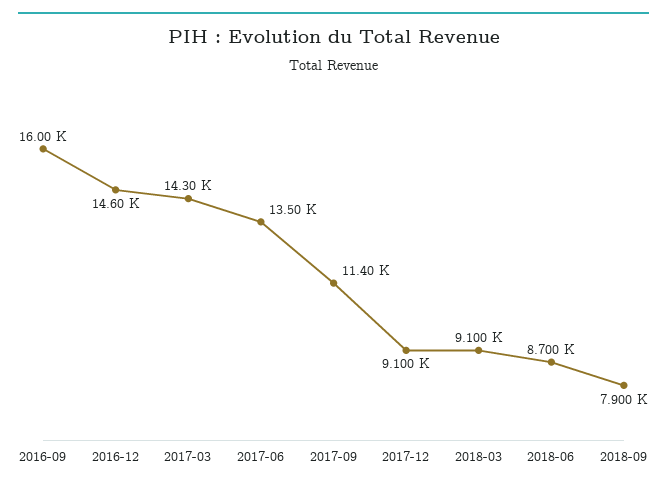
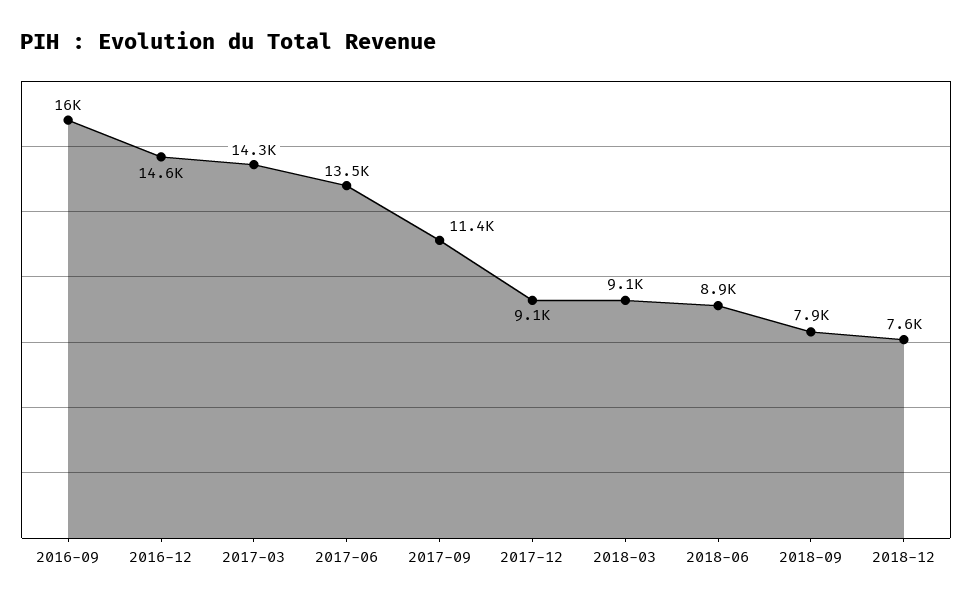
2018-06: 8700 -> 8900
2018-12: none -> 7600

